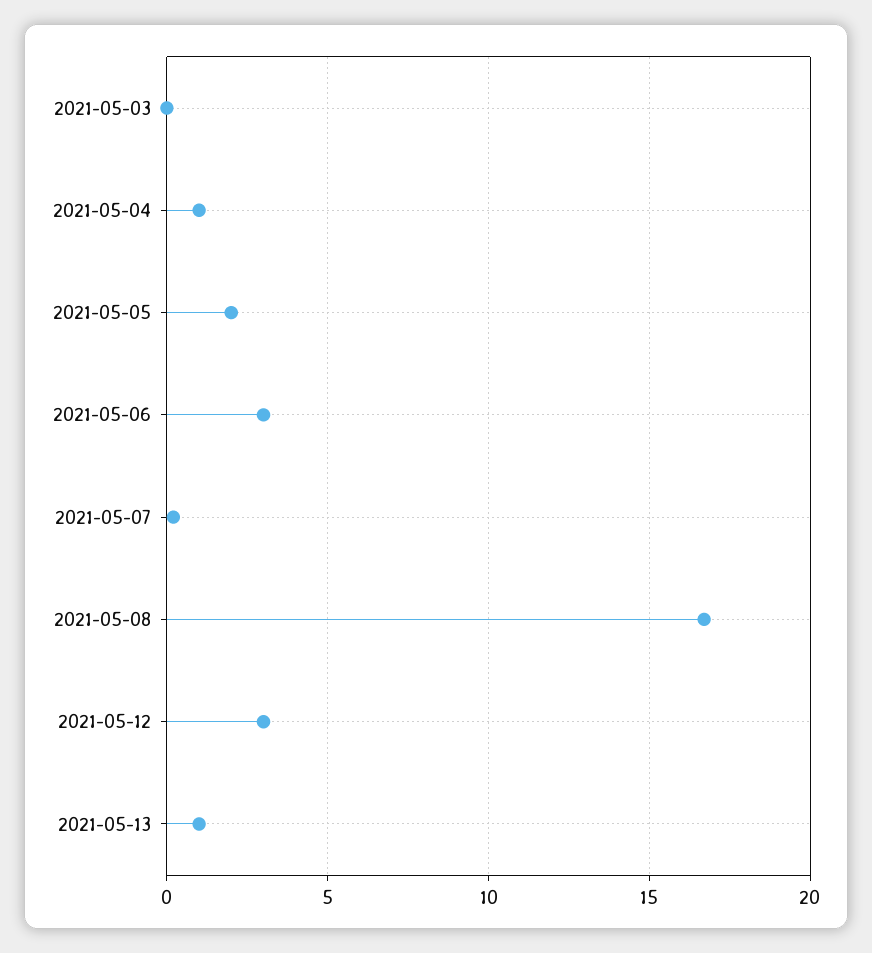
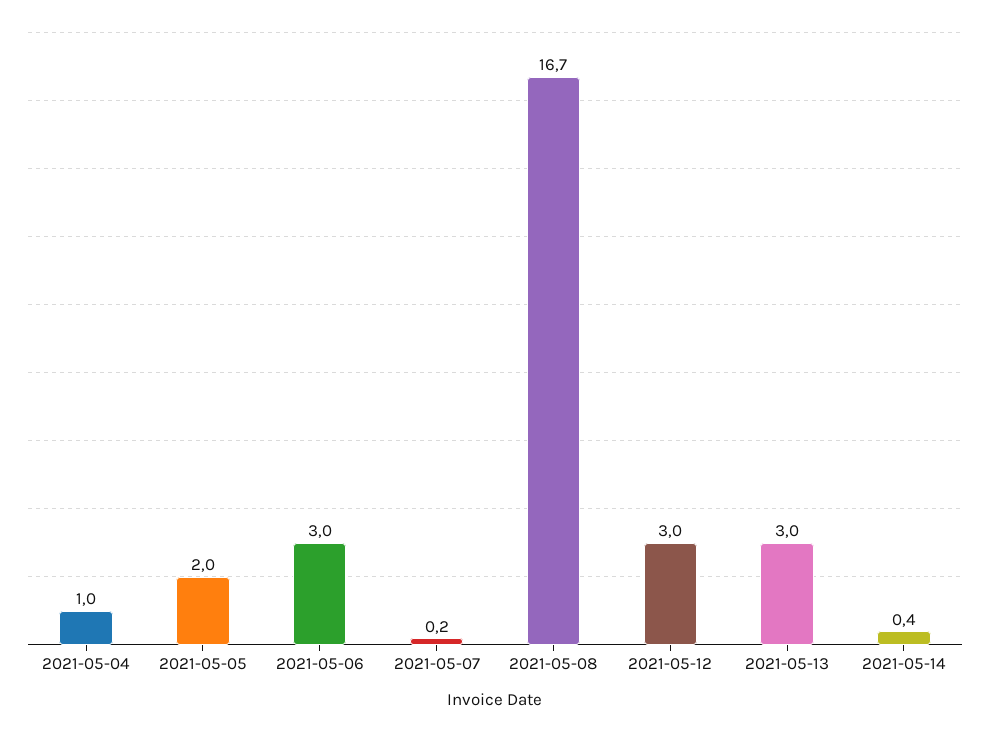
2021-05-03: 0 -> none
2021-05-13: 1 -> 3
2021-05-14: none -> 0.4

